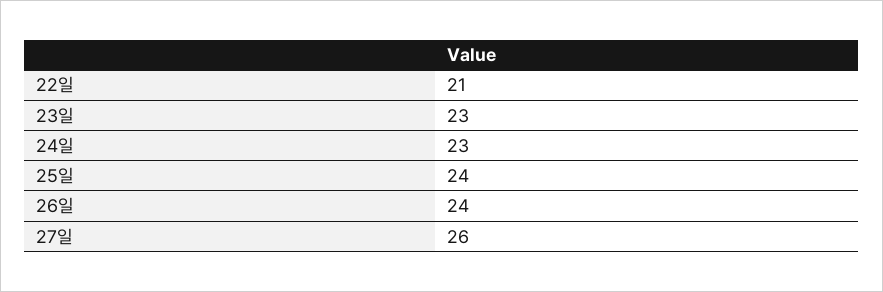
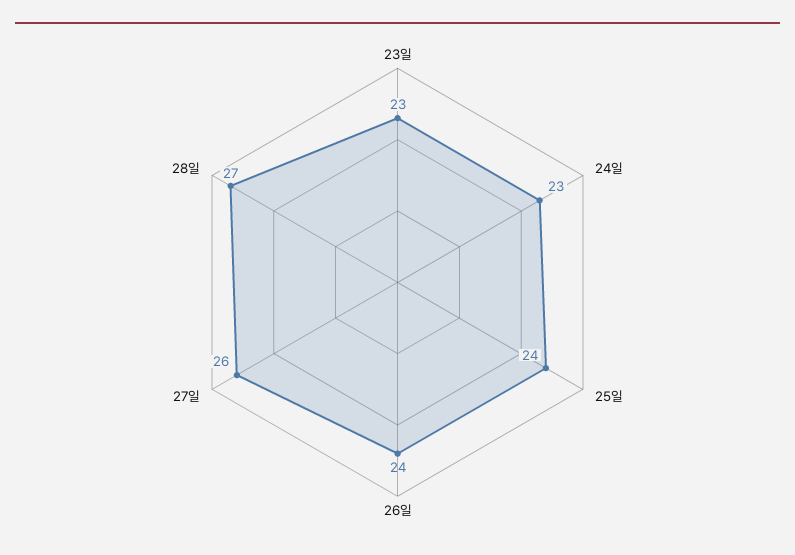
22일: 21 -> none
28일: none -> 27

